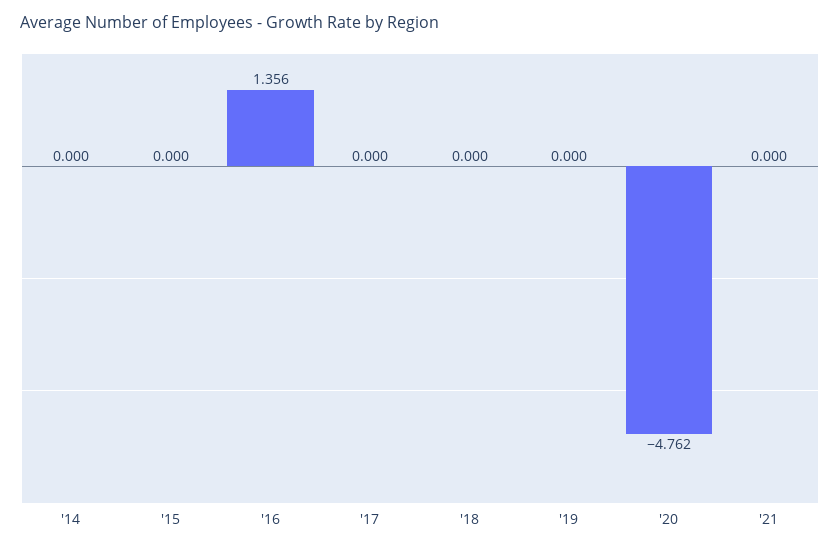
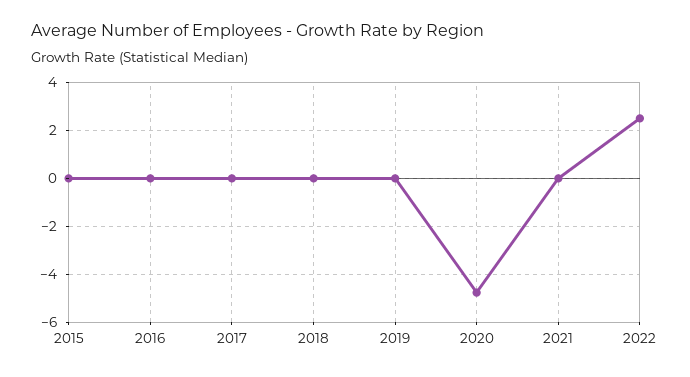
'14: 0 -> none
'16: 1.356 -> 0
2022: none -> 2.5

